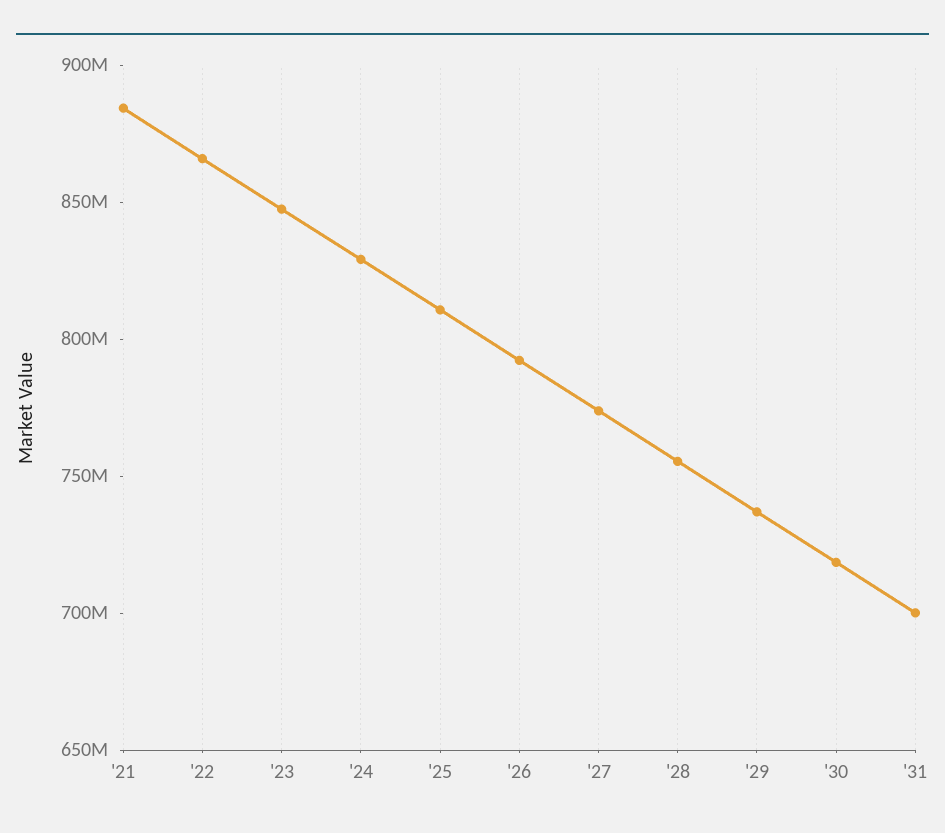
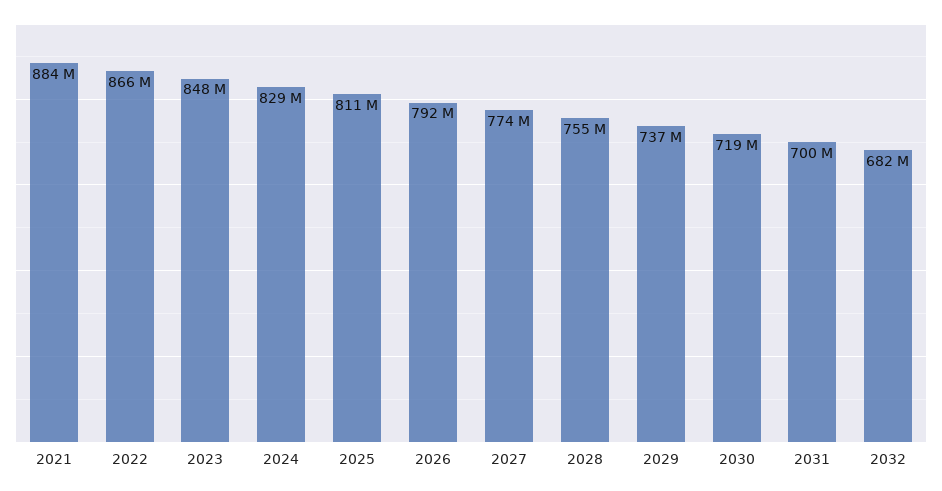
2032: none -> 682000000

